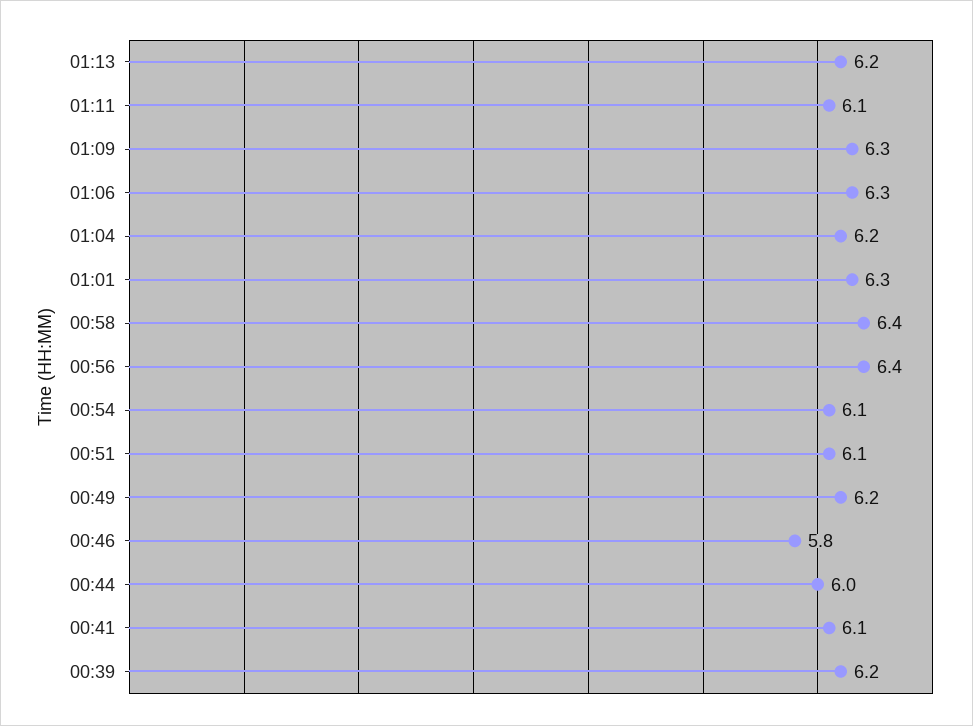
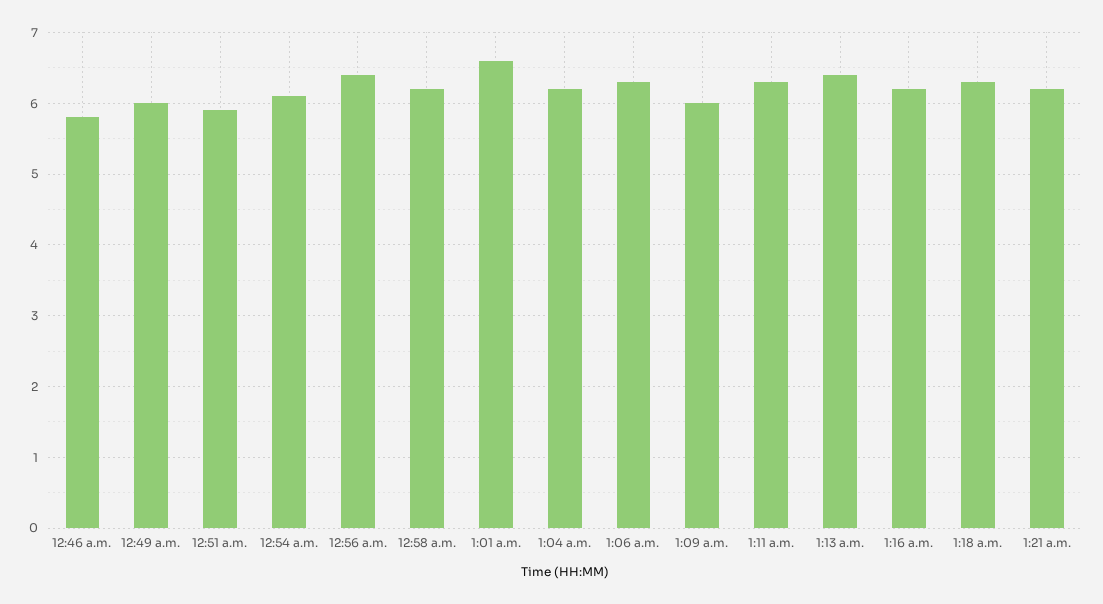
01:13: 6.2 -> 6.4
01:11: 6.1 -> 6.3
01:09: 6.3 -> 6
01:01: 6.3 -> 6.6
00:58: 6.4 -> 6.2
00:51: 6.1 -> 5.9
00:49: 6.2 -> 6
00:44: 6 -> none
00:41: 6.1 -> none
00:39: 6.2 -> none
1:16 a.m.: none -> 6.2
1:18 a.m.: none -> 6.3
1:21 a.m.: none -> 6.2

